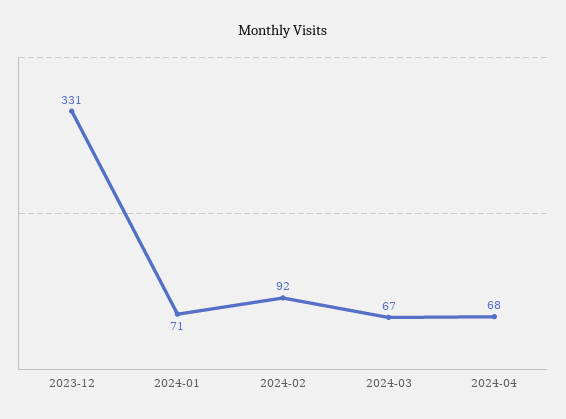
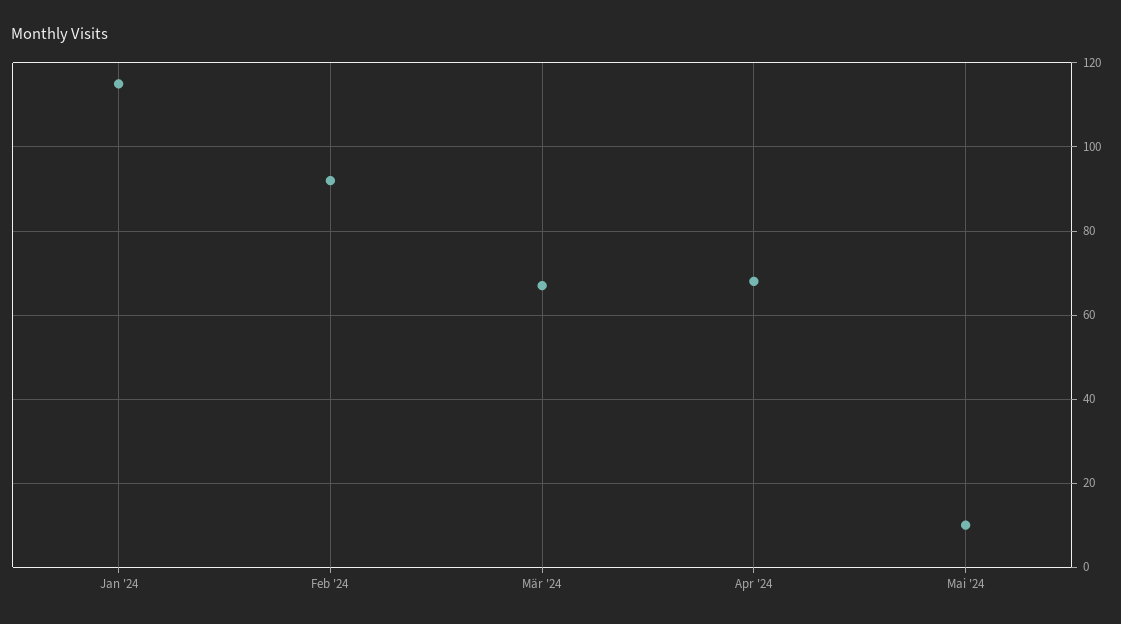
2023-12: 331 -> none
2024-01: 71 -> 115
Mai '24: none -> 10

